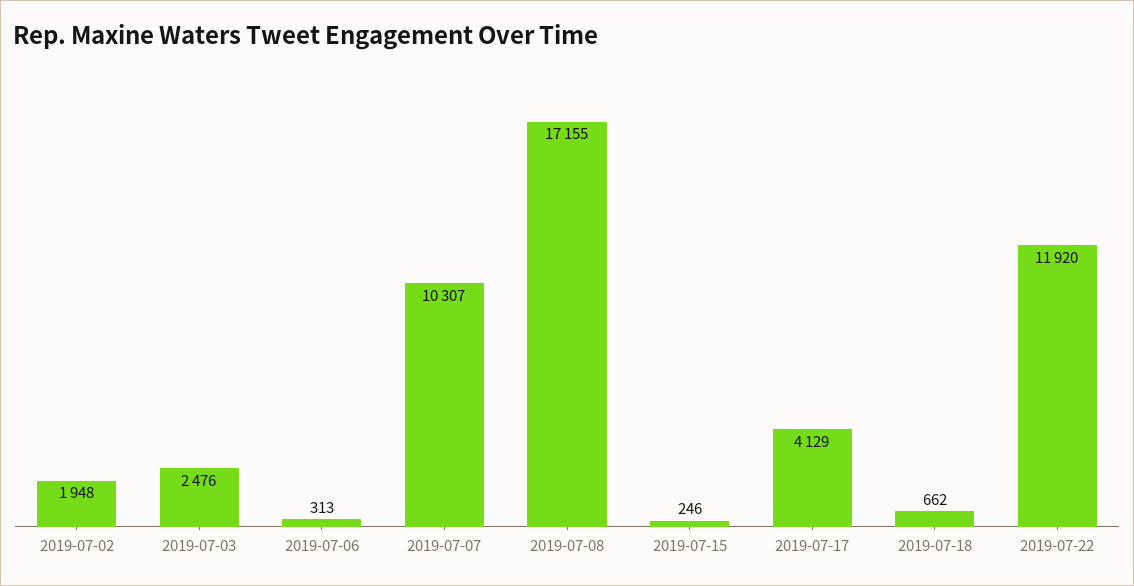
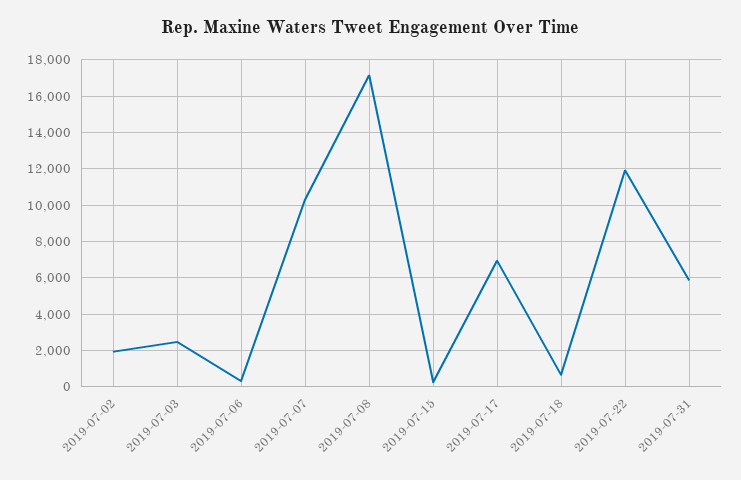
2019-07-17: 4129 -> 7000
2019-07-31: none -> 6000

